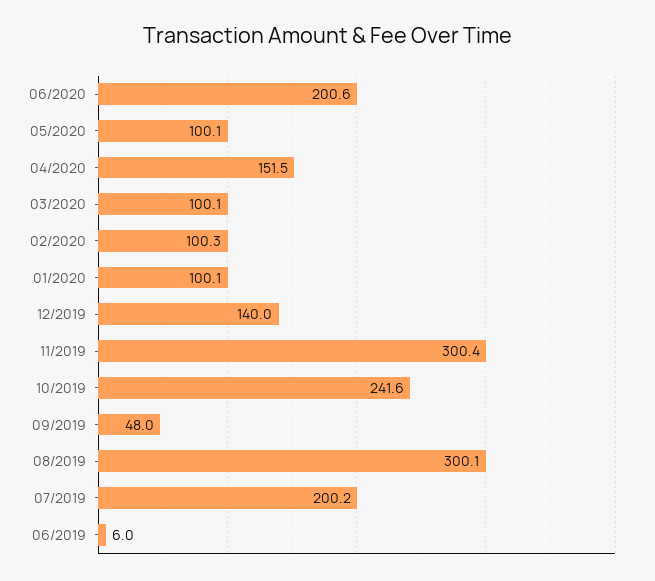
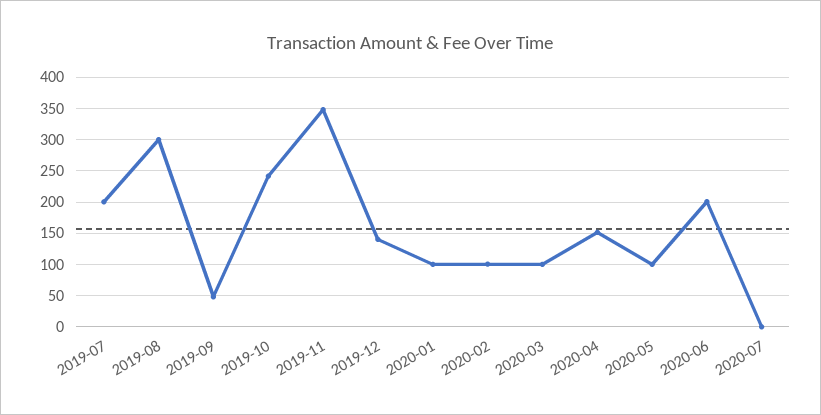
11/2019: 300.4 -> 350
06/2019: 6 -> none
2020-07: none -> 0

